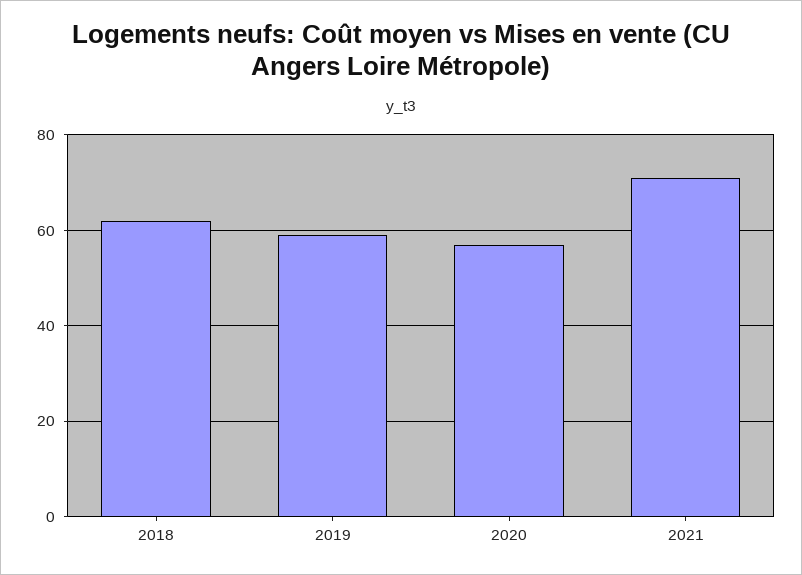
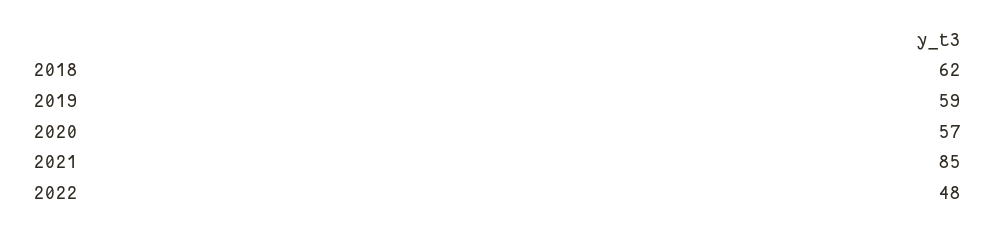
2021: 70 -> 85
2022: none -> 48

